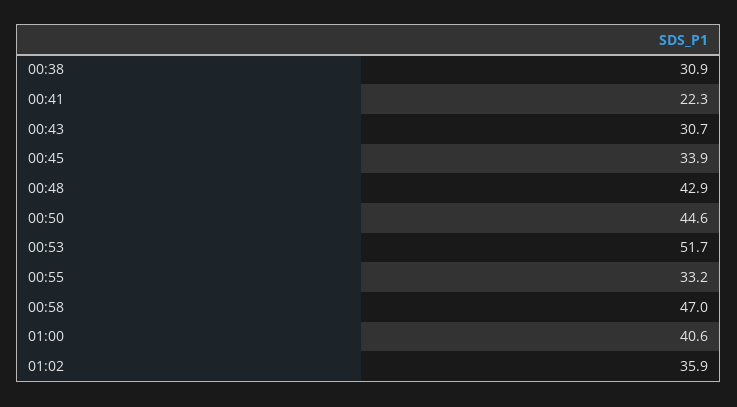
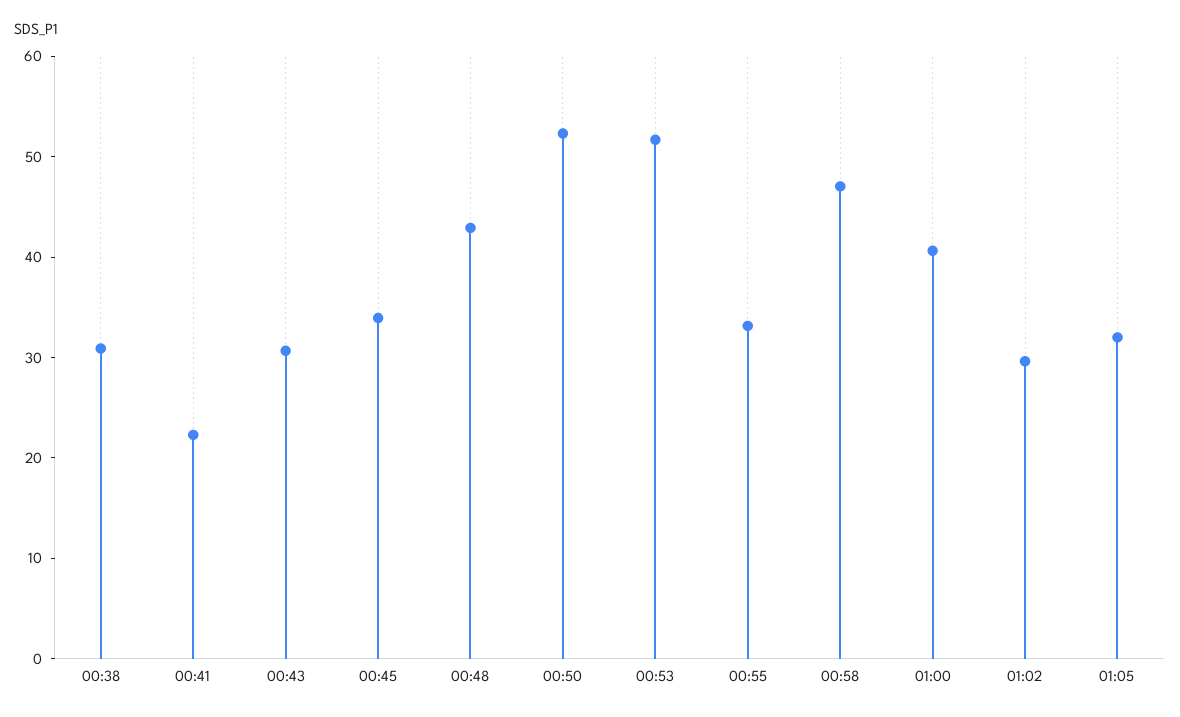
00:50: 44.6 -> 52
01:02: 35.9 -> 30
01:05: none -> 32

